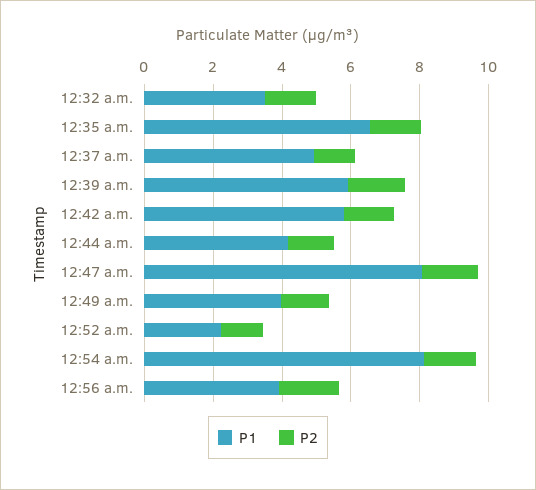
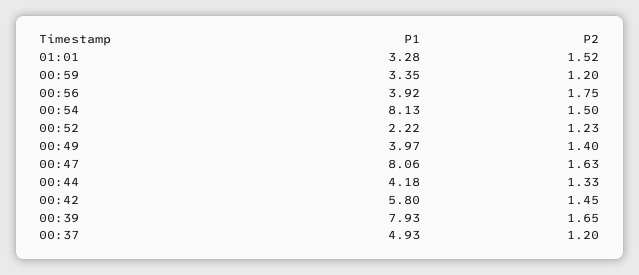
P1, 12:32 a.m.: 3.5 -> none
P2, 12:32 a.m.: 1.5 -> none
P1, 12:35 a.m.: 6.5 -> none
P2, 12:35 a.m.: 1.5 -> none
P1, 12:39 a.m.: 6 -> 7.93
P1, 01:01: none -> 3.28
P2, 01:01: none -> 1.52
P1, 00:59: none -> 3.35
P2, 00:59: none -> 1.2

